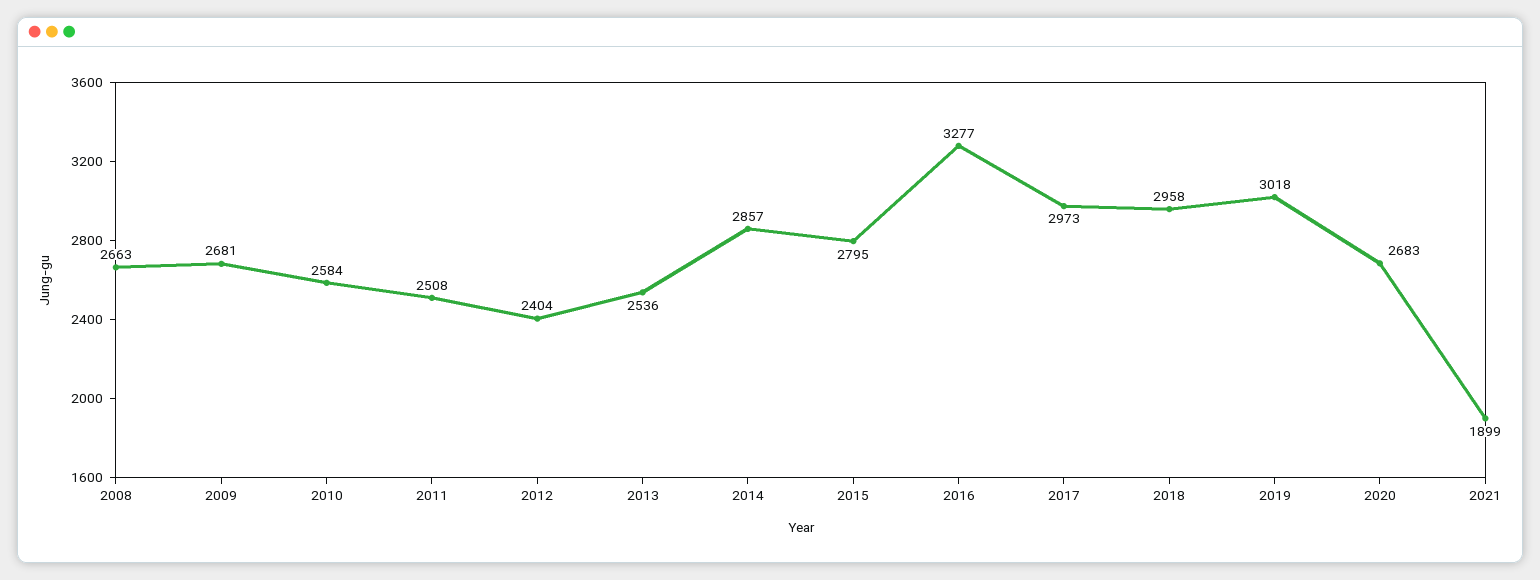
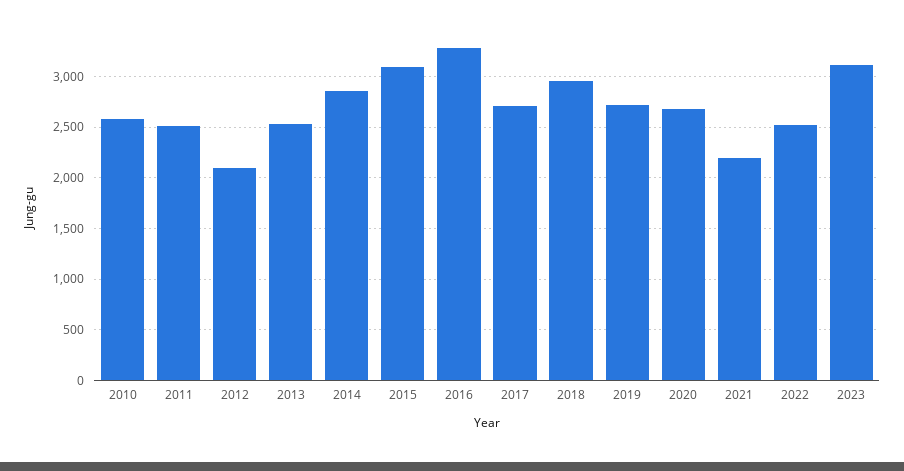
2008: 2663 -> none
2009: 2681 -> none
2012: 2404 -> 2100
2015: 2795 -> 3100
2017: 2973 -> 2700
2019: 3018 -> 2700
2021: 1899 -> 2200
2022: none -> 2500
2023: none -> 3100

